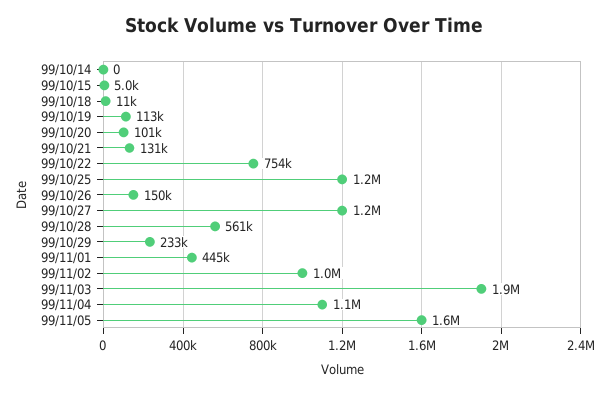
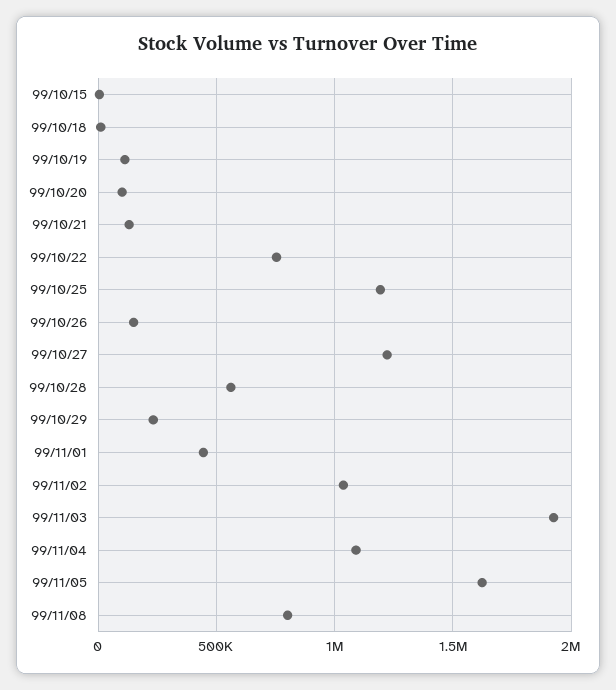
99/10/14: 0 -> none
99/11/08: none -> 800000

